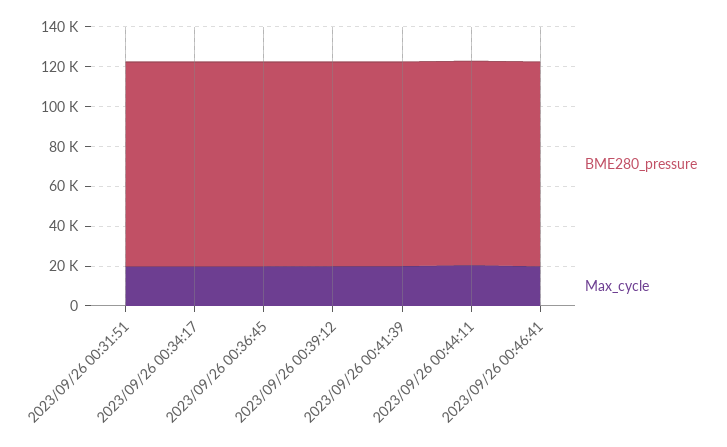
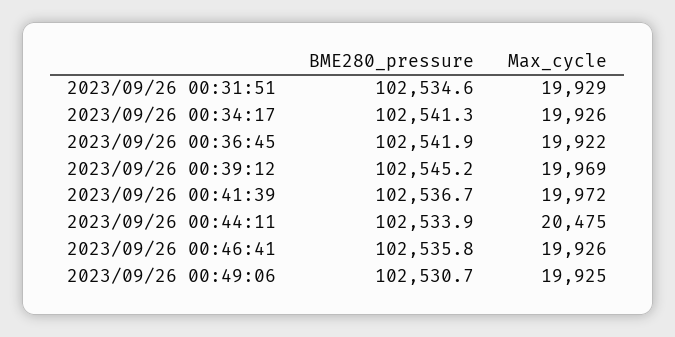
BME280_pressure, 2023/09/26 00:49:06: none -> 102530.7
Max_cycle, 2023/09/26 00:49:06: none -> 19925

